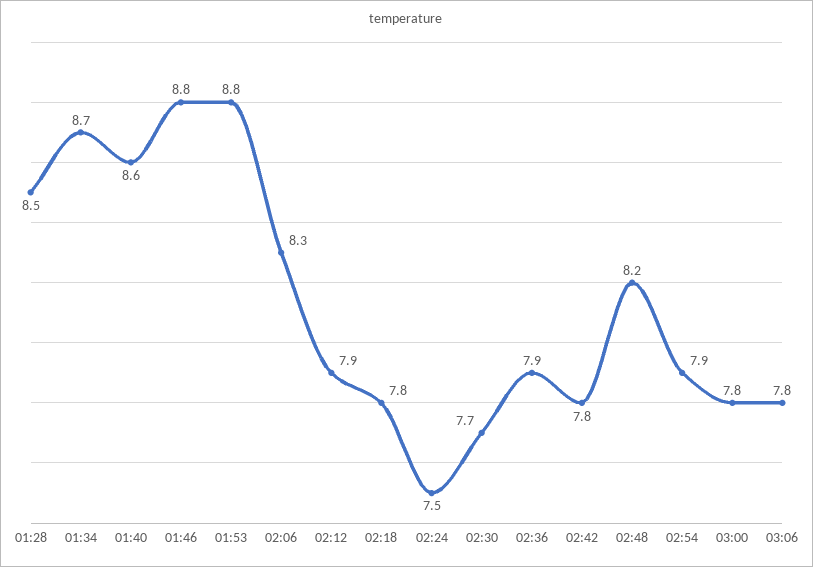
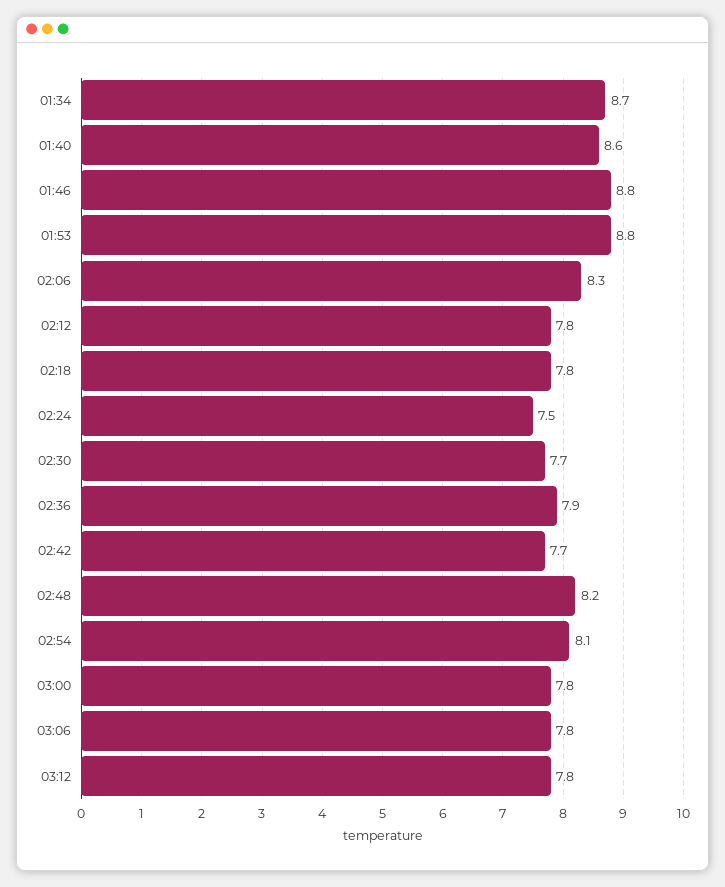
01:28: 8.5 -> none
02:12: 7.9 -> 7.8
02:42: 7.8 -> 7.7
02:54: 7.9 -> 8.1
03:12: none -> 7.8

